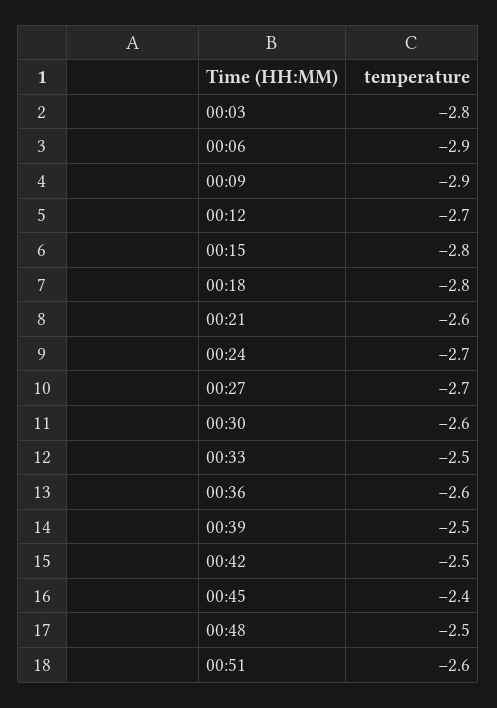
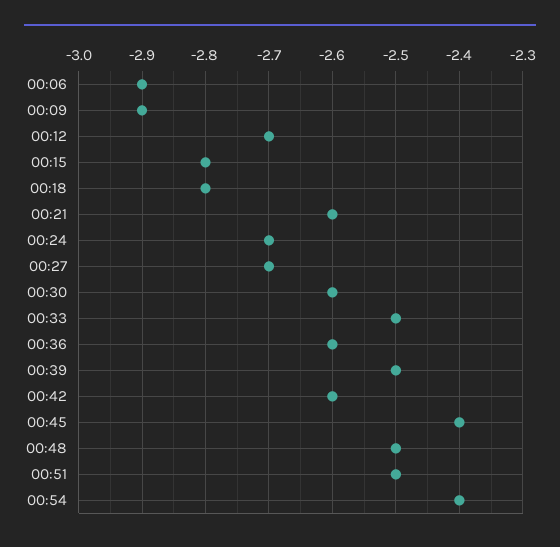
00:03: -2.8 -> none
00:42: -2.5 -> -2.6
00:51: -2.6 -> -2.5
00:54: none -> -2.4

